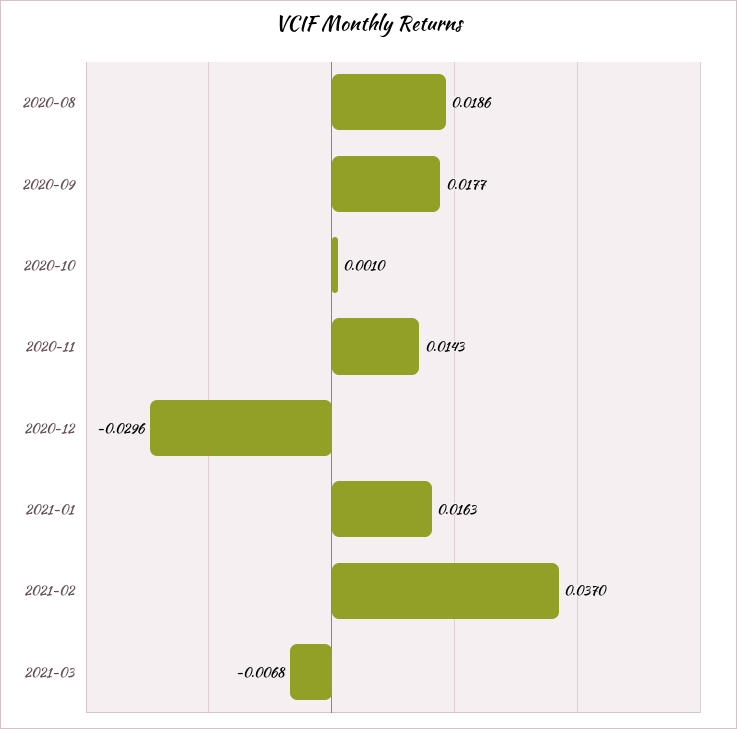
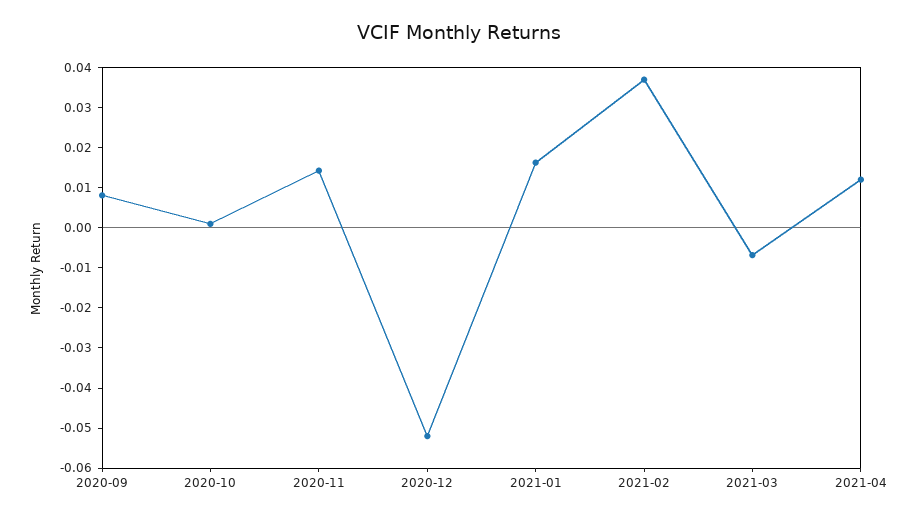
2020-08: 0.0186 -> none
2020-09: 0.0177 -> 0.008
2020-12: -0.0296 -> -0.052
2021-04: none -> 0.012

